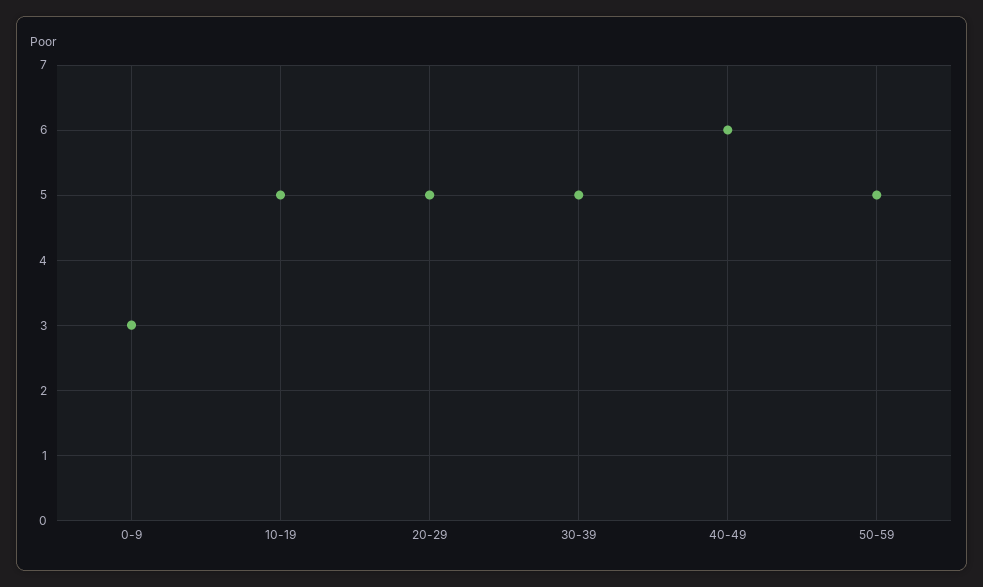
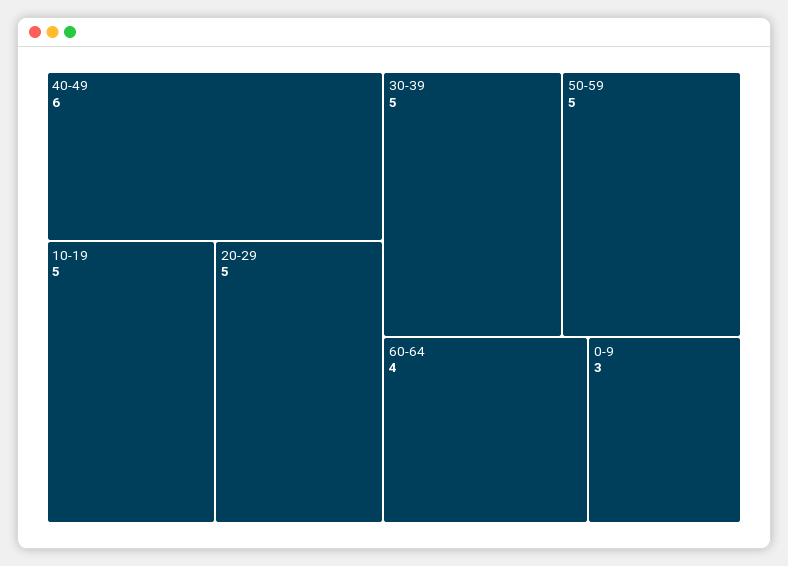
60-64: none -> 4

